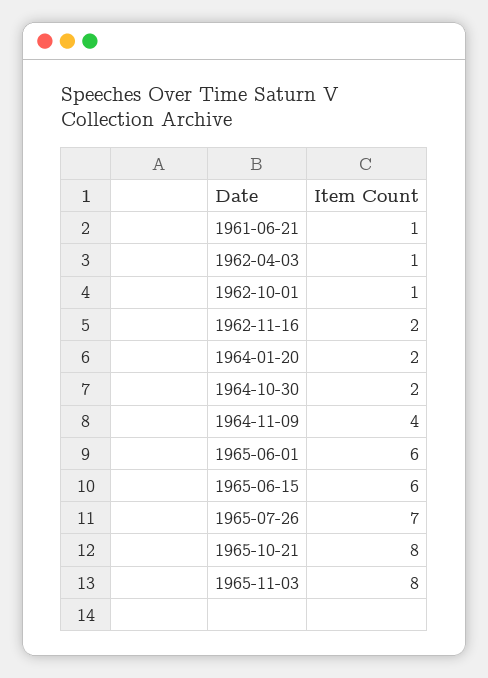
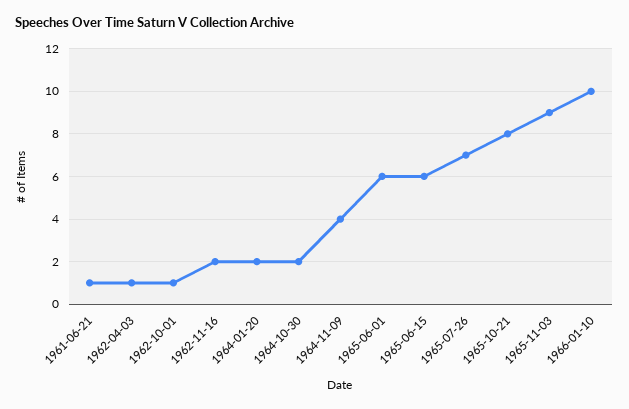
1965-11-03: 8 -> 9
1966-01-10: none -> 10

